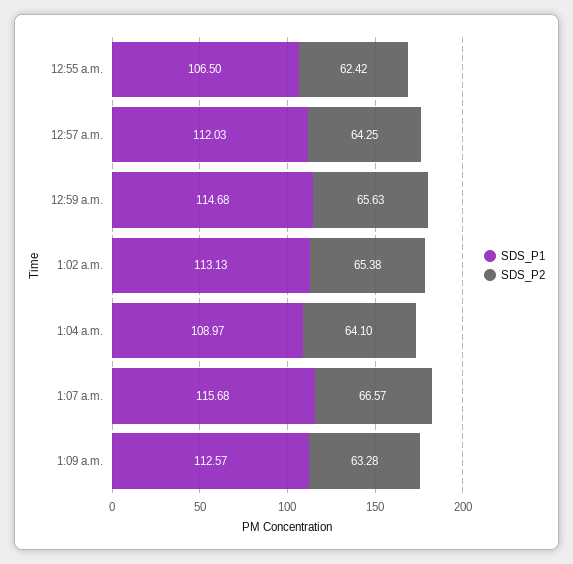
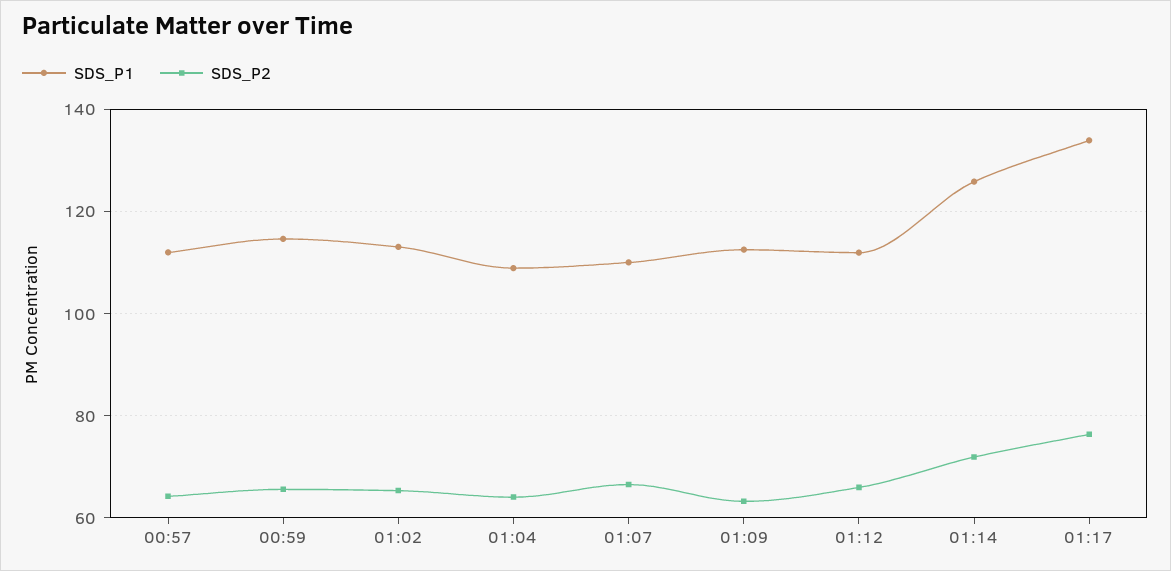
SDS_P1, 12:55 a.m.: 106.5 -> none
SDS_P2, 12:55 a.m.: 62.42 -> none
SDS_P1, 1:07 a.m.: 115.68 -> 110
SDS_P1, 01:12: none -> 112
SDS_P2, 01:12: none -> 66
SDS_P1, 01:14: none -> 126
SDS_P2, 01:14: none -> 72
SDS_P1, 01:17: none -> 134
SDS_P2, 01:17: none -> 76

